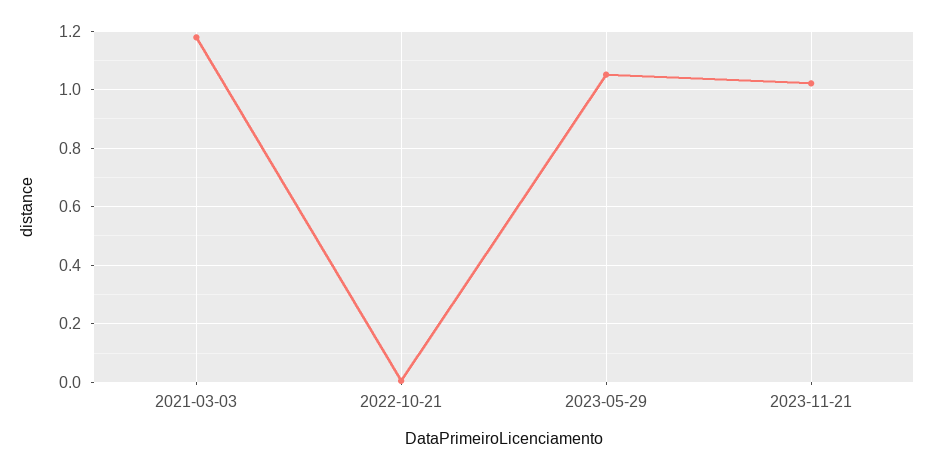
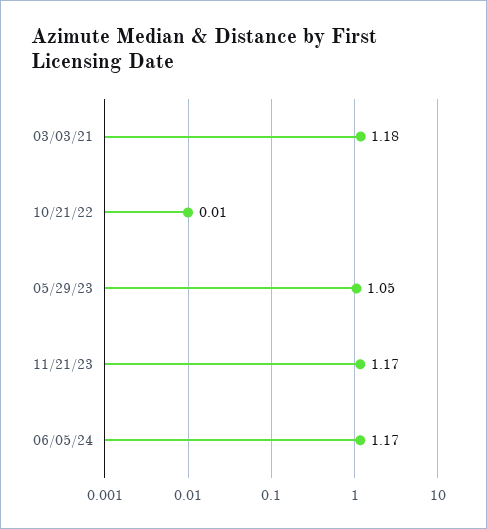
2023-11-21: 1.025 -> 1.17
06/05/24: none -> 1.17

